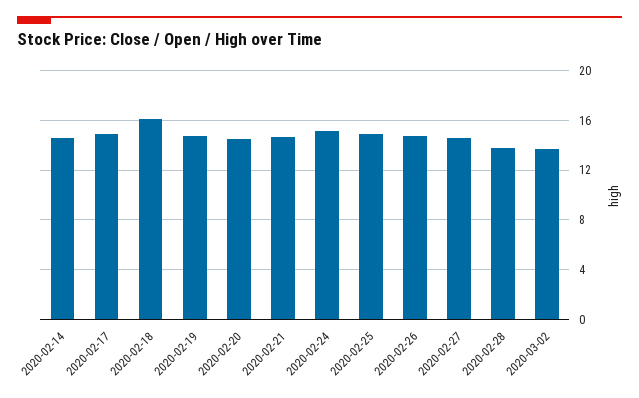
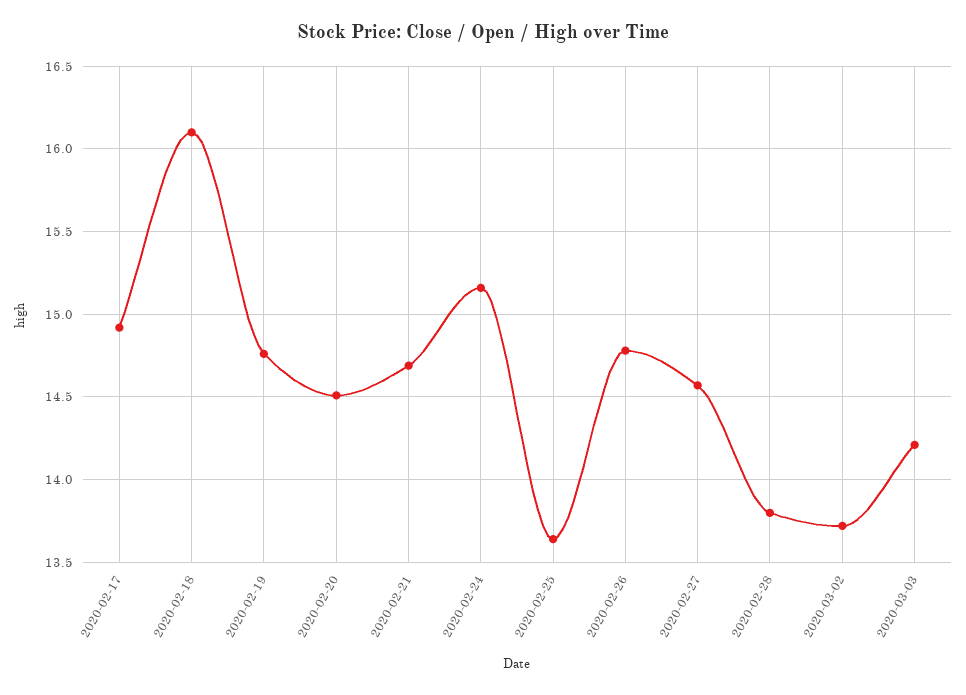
2020-02-14: 14.5 -> none
2020-02-25: 15 -> 13.65
2020-03-03: none -> 14.2

